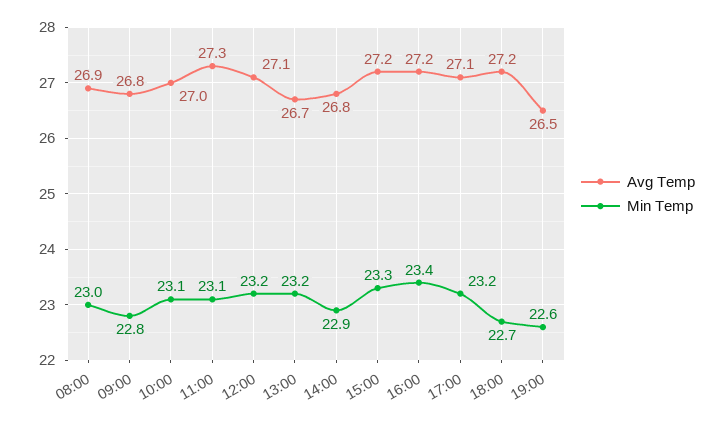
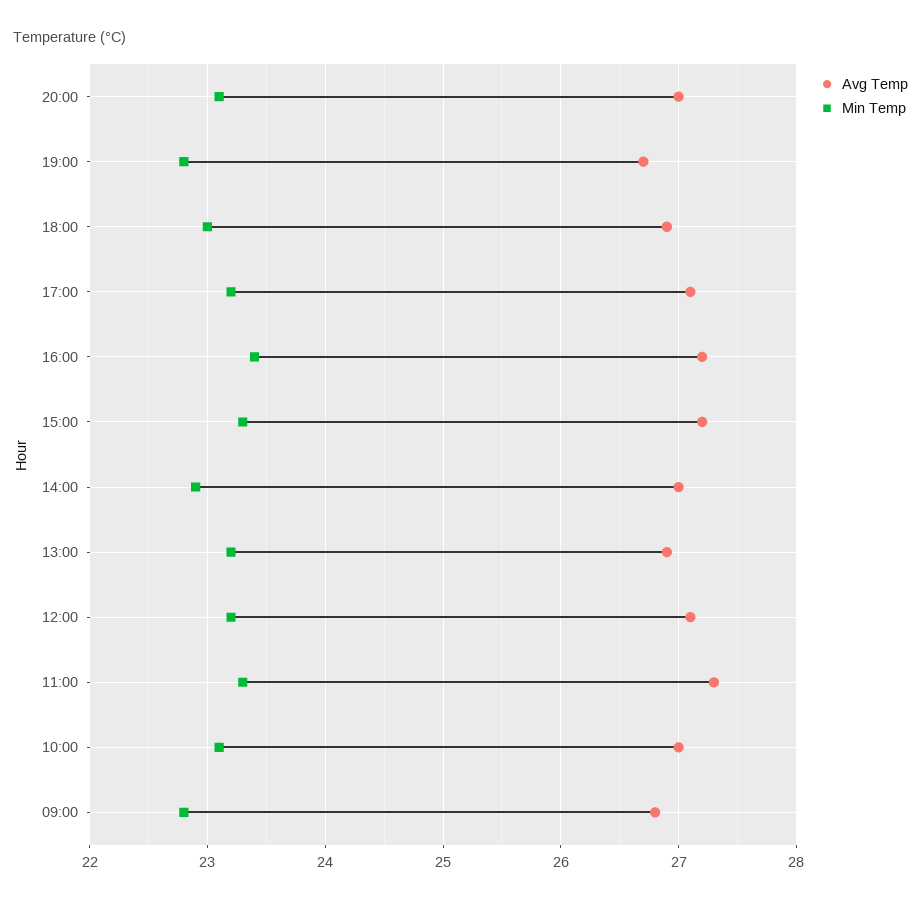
Avg Temp, 08:00: 26.9 -> none
Min Temp, 08:00: 23 -> none
Min Temp, 11:00: 23.1 -> 23.3
Avg Temp, 13:00: 26.7 -> 26.9
Avg Temp, 14:00: 26.8 -> 27
Avg Temp, 18:00: 27.2 -> 26.9
Min Temp, 18:00: 22.7 -> 23
Avg Temp, 19:00: 26.5 -> 26.7
Min Temp, 19:00: 22.6 -> 22.8
Avg Temp, 20:00: none -> 27
Min Temp, 20:00: none -> 23.1

